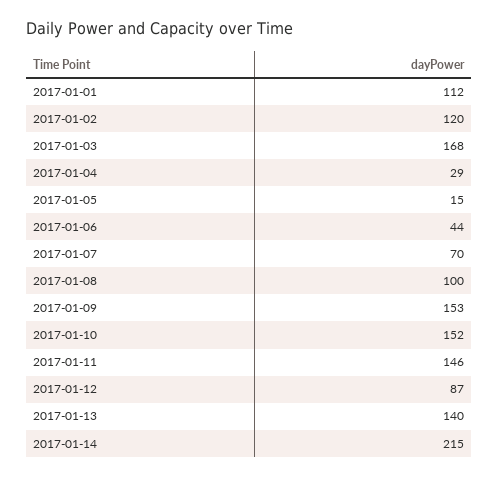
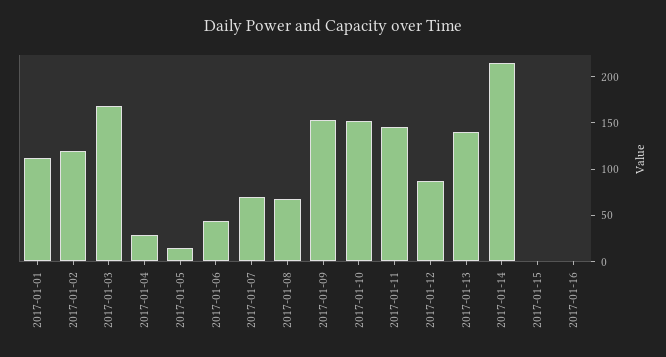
2017-01-08: 100 -> 70
2017-01-15: none -> 0
2017-01-16: none -> 0

